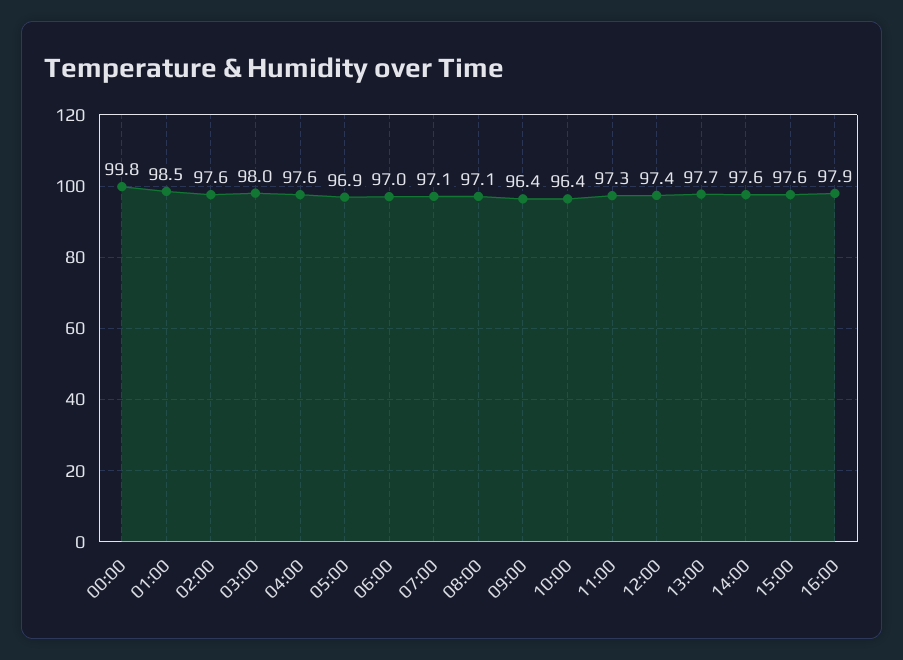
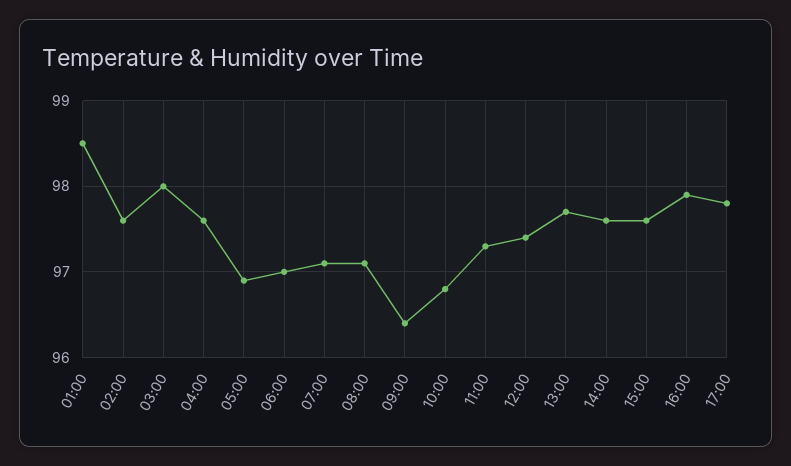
00:00: 99.8 -> none
10:00: 96.4 -> 96.8
17:00: none -> 97.8

